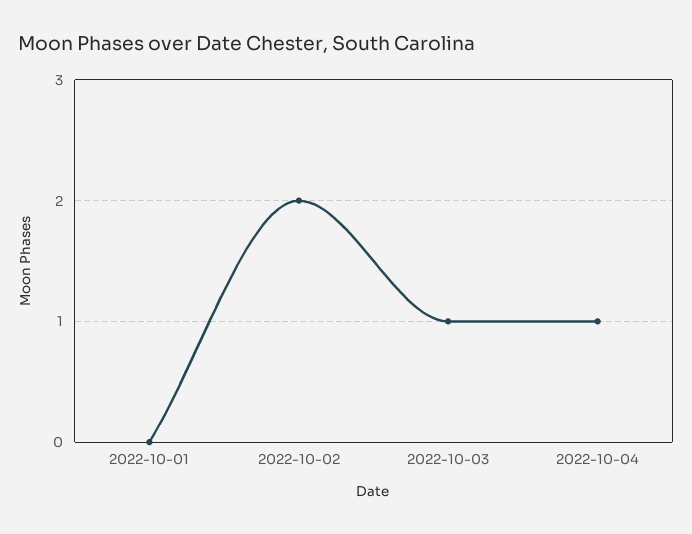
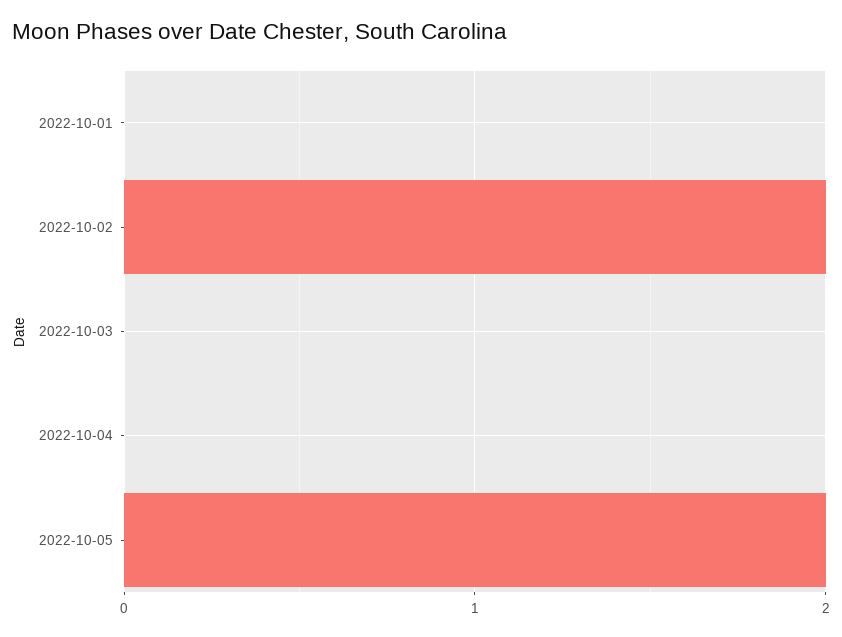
2022-10-03: 1 -> 0
2022-10-04: 1 -> 0
2022-10-05: none -> 2

